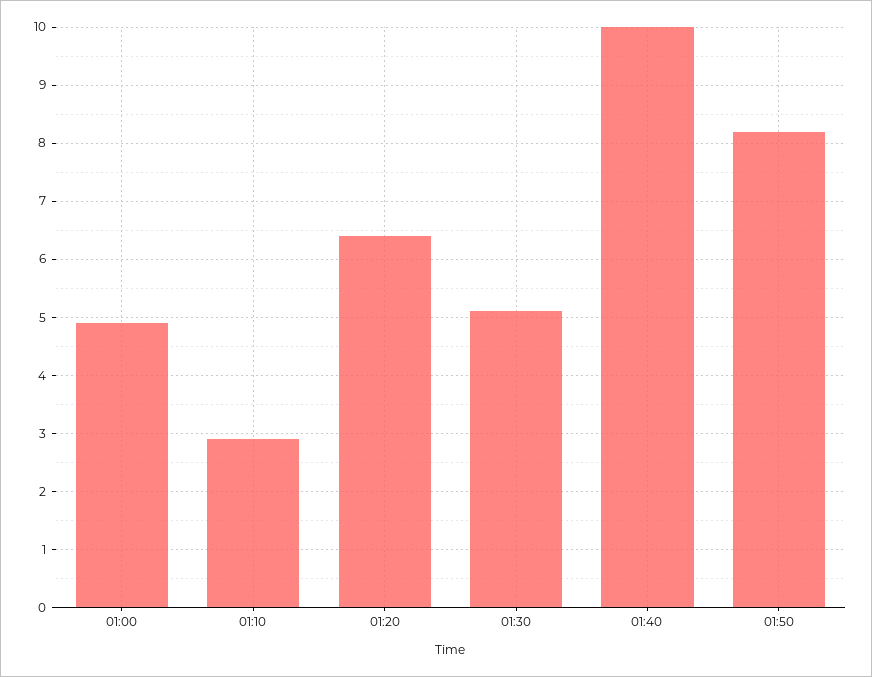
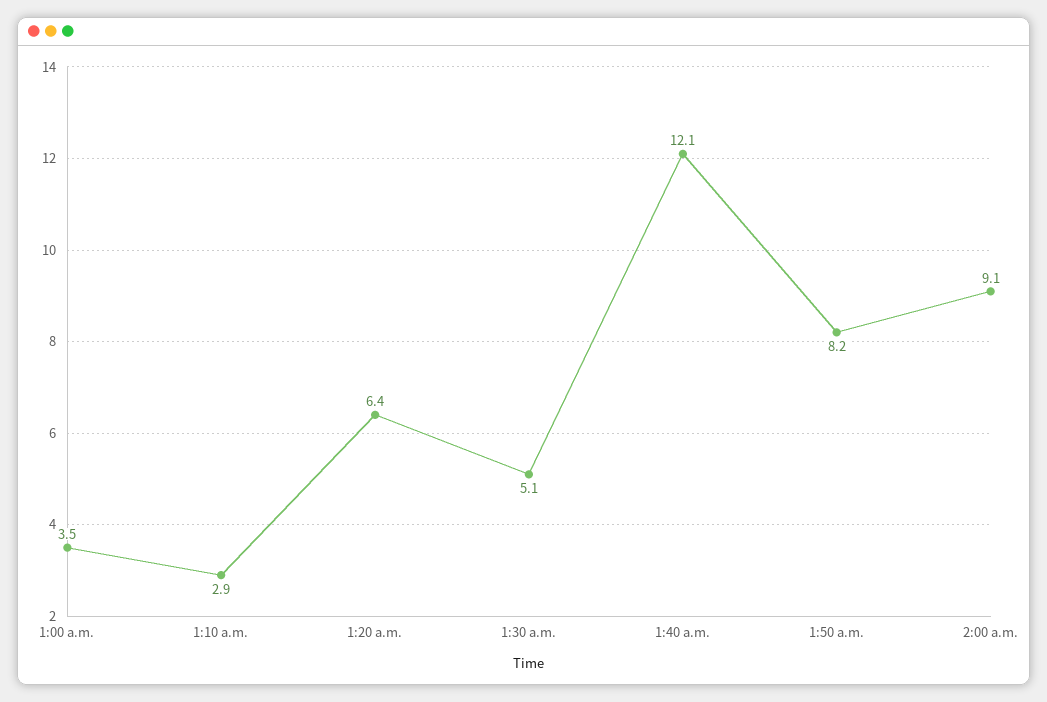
01:00: 5 -> 3.5
01:40: 10 -> 12.1
2:00 a.m.: none -> 9.1

